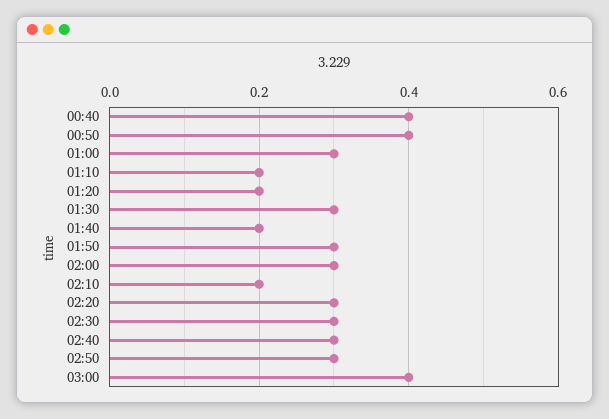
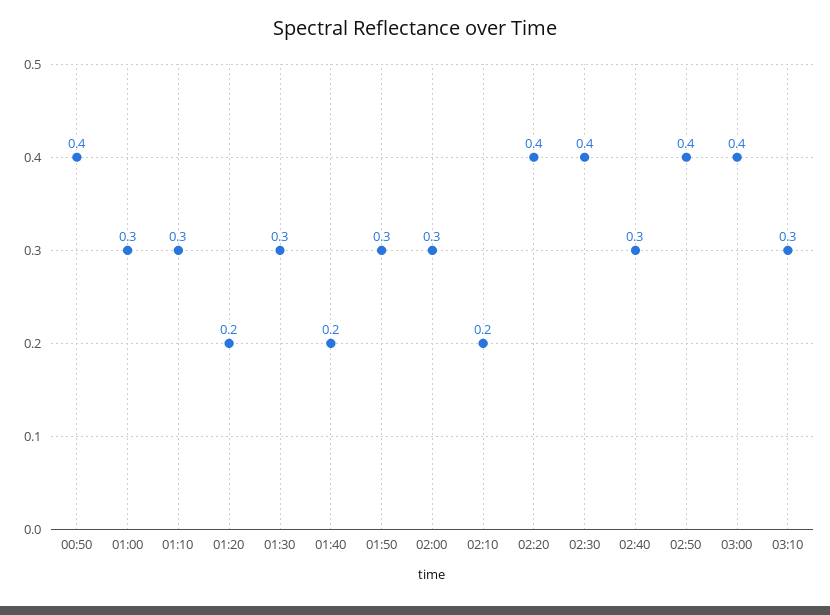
00:40: 0.4 -> none
01:10: 0.2 -> 0.3
02:20: 0.3 -> 0.4
02:30: 0.3 -> 0.4
02:50: 0.3 -> 0.4
03:10: none -> 0.3

